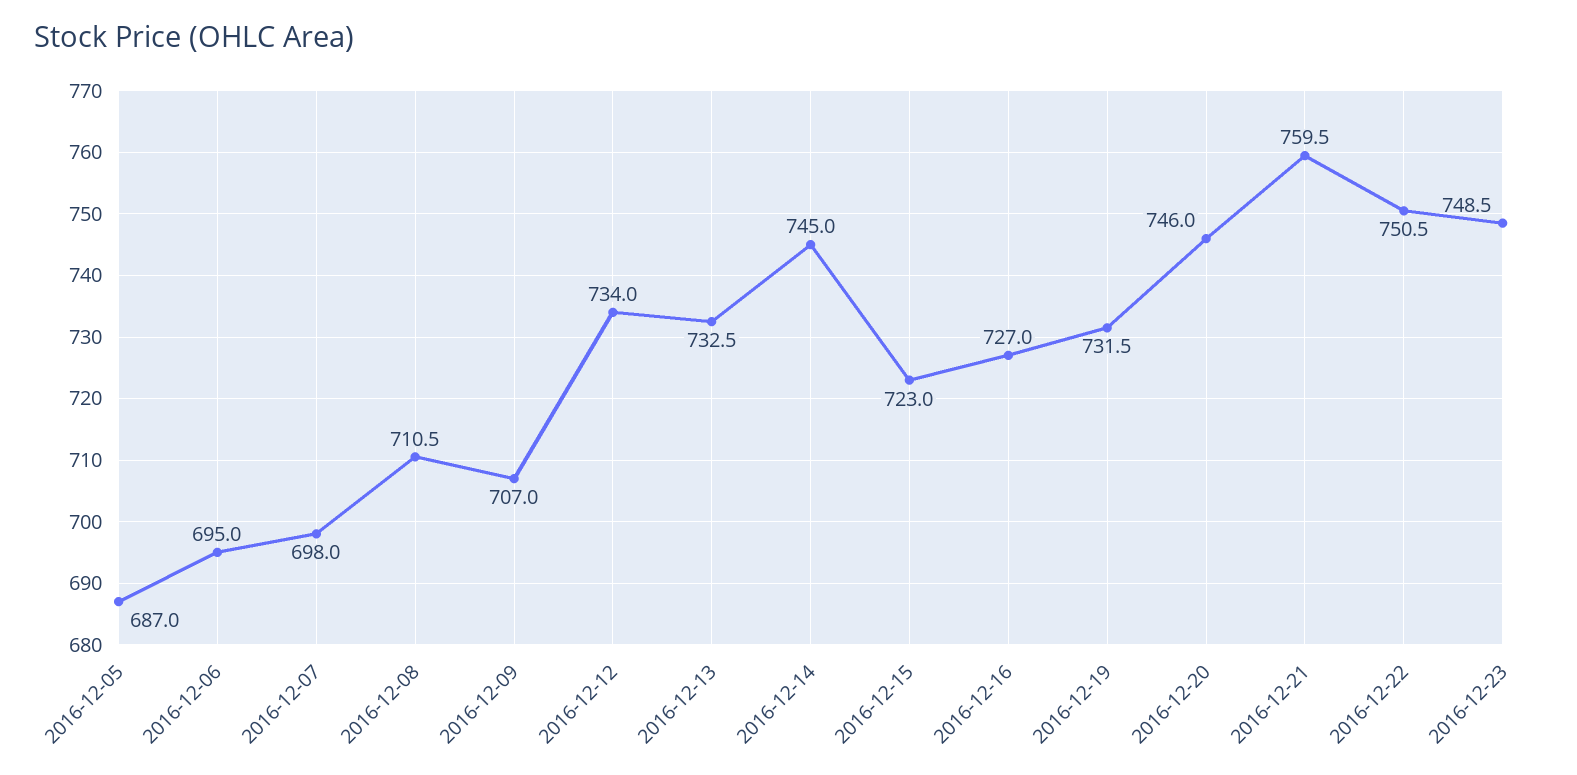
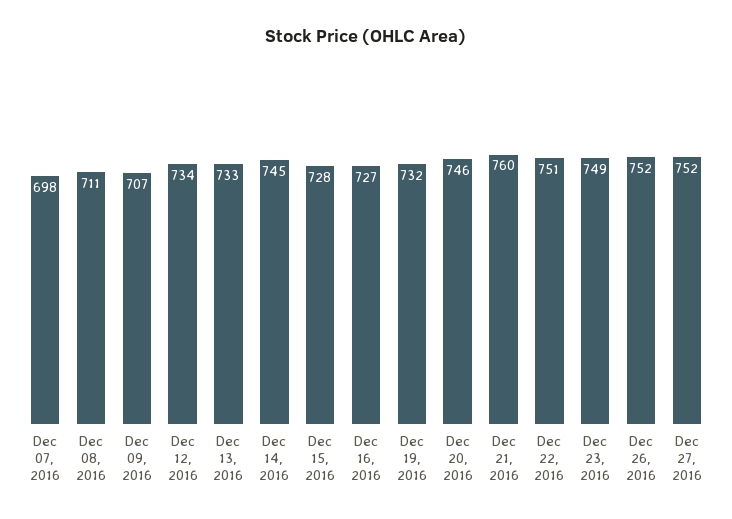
2016-12-05: 687 -> none
2016-12-06: 695 -> none
2016-12-15: 723 -> 728
Dec 26, 2016: none -> 752
Dec 27, 2016: none -> 752

